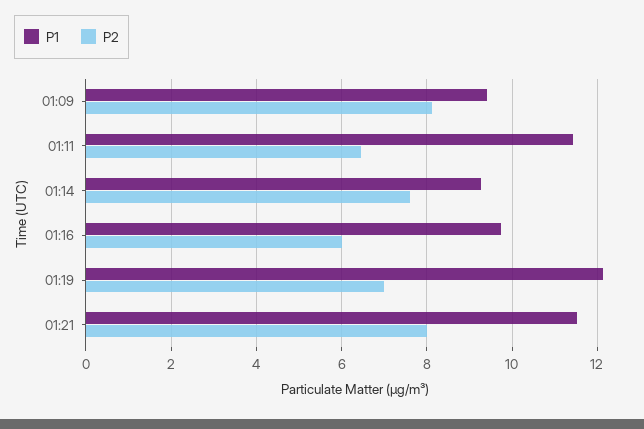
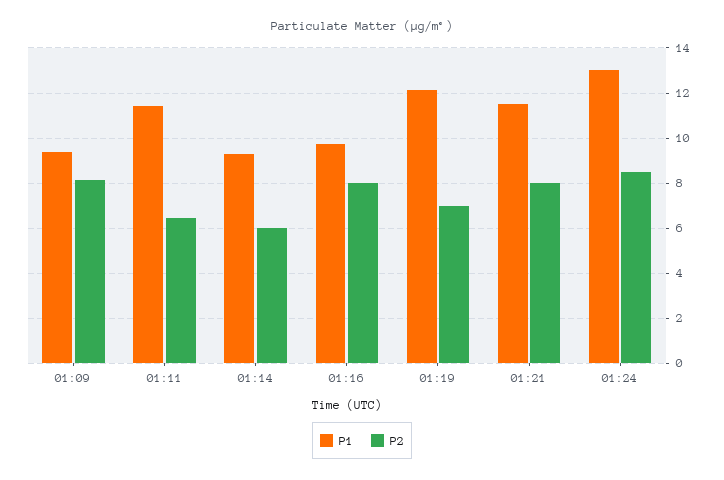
P2, 01:14: 7.6 -> 6
P2, 01:16: 6 -> 8
P1, 01:24: none -> 13
P2, 01:24: none -> 8.5

